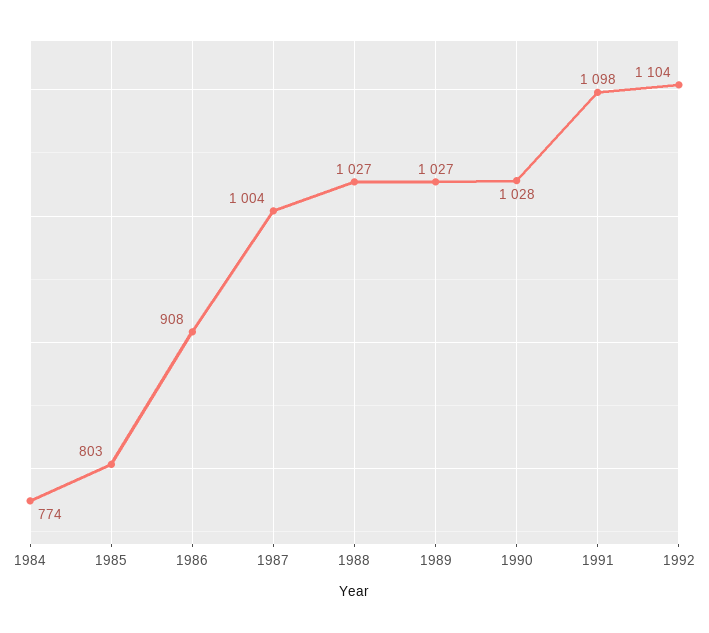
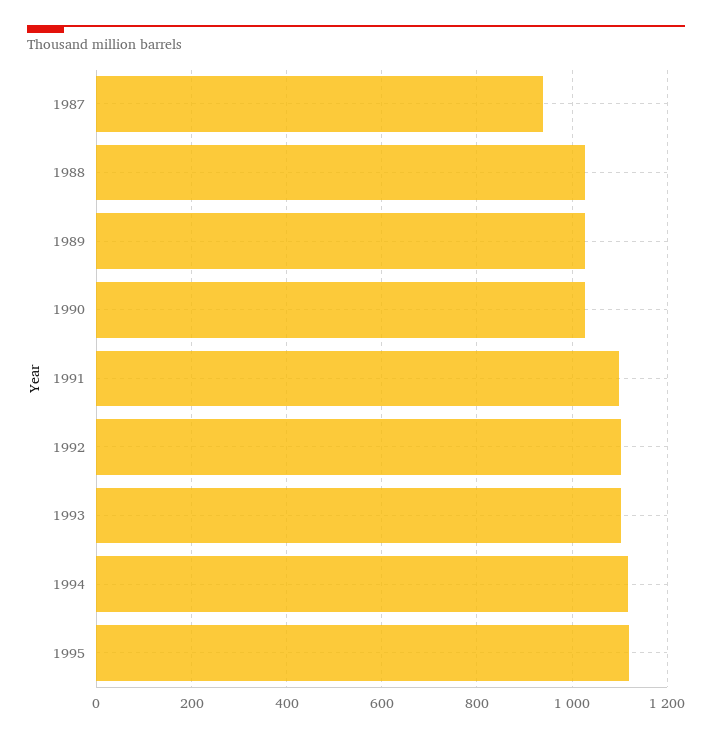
1984: 774 -> none
1985: 803 -> none
1986: 908 -> none
1987: 1004 -> 940
1993: none -> 1100
1994: none -> 1120
1995: none -> 1120

